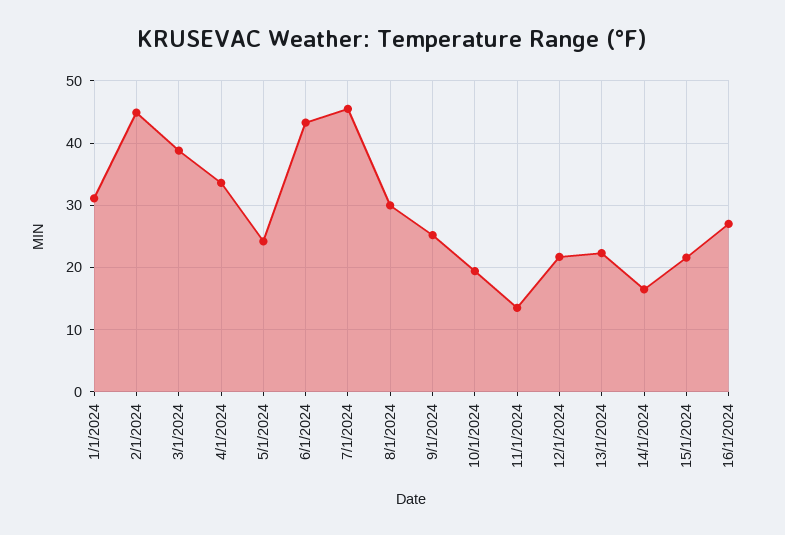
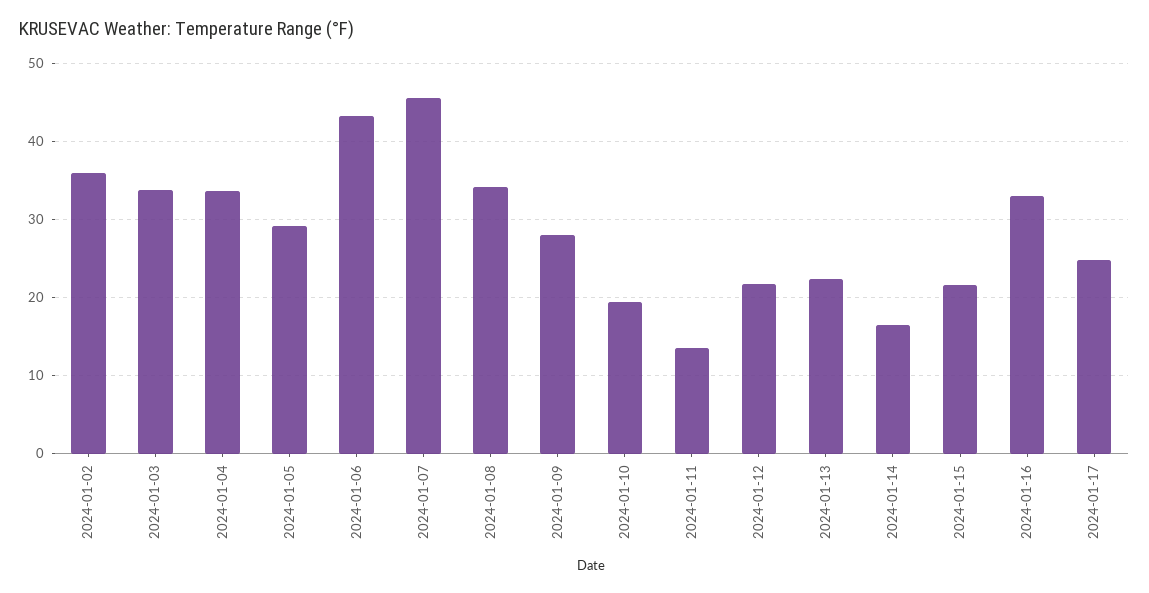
1/1/2024: 31 -> none
2/1/2024: 45 -> 36
3/1/2024: 39 -> 34
5/1/2024: 24 -> 29
8/1/2024: 30 -> 34
9/1/2024: 25 -> 28
16/1/2024: 27 -> 33
2024-01-17: none -> 25

